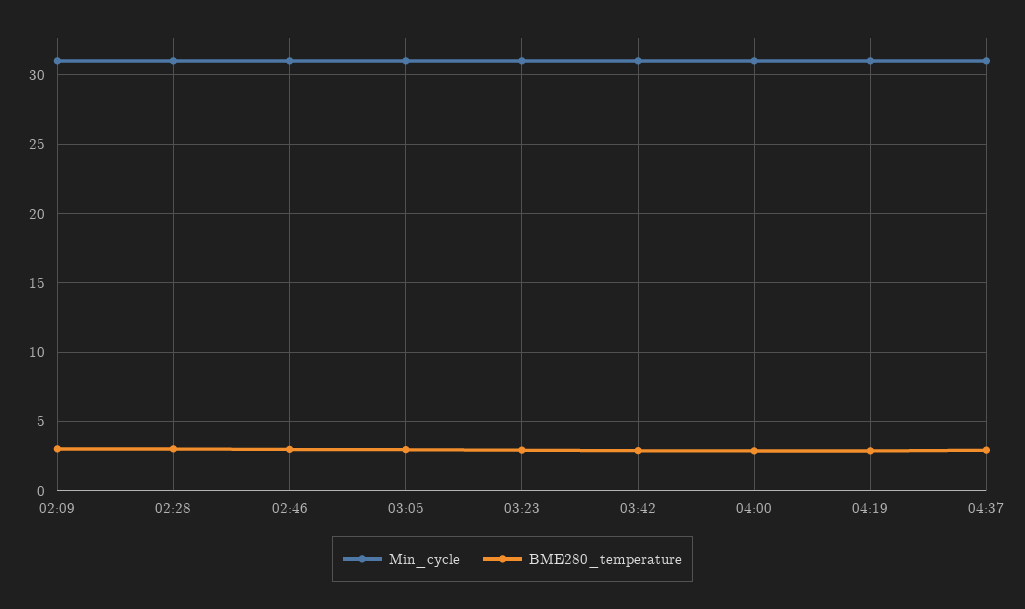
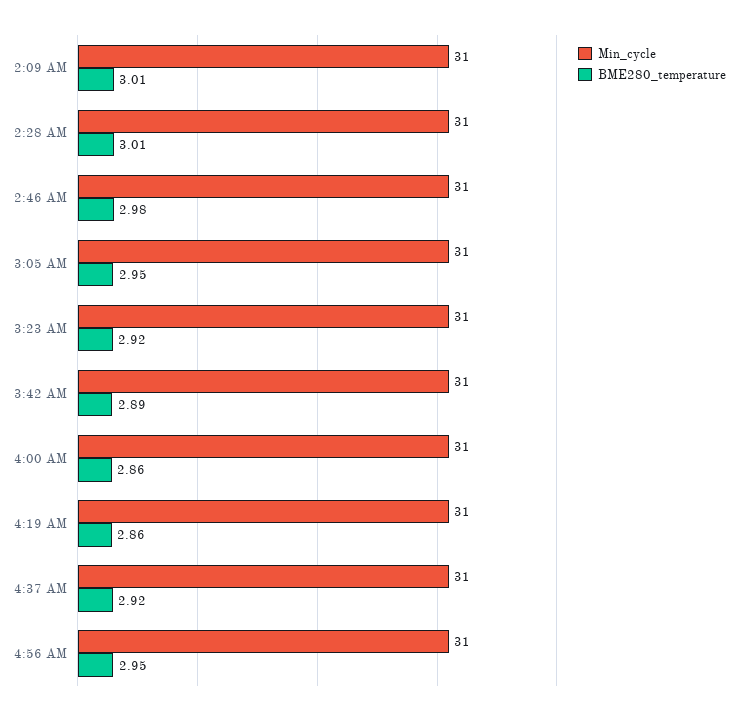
Min_cycle, 4:56 AM: none -> 31
BME280_temperature, 4:56 AM: none -> 2.95

